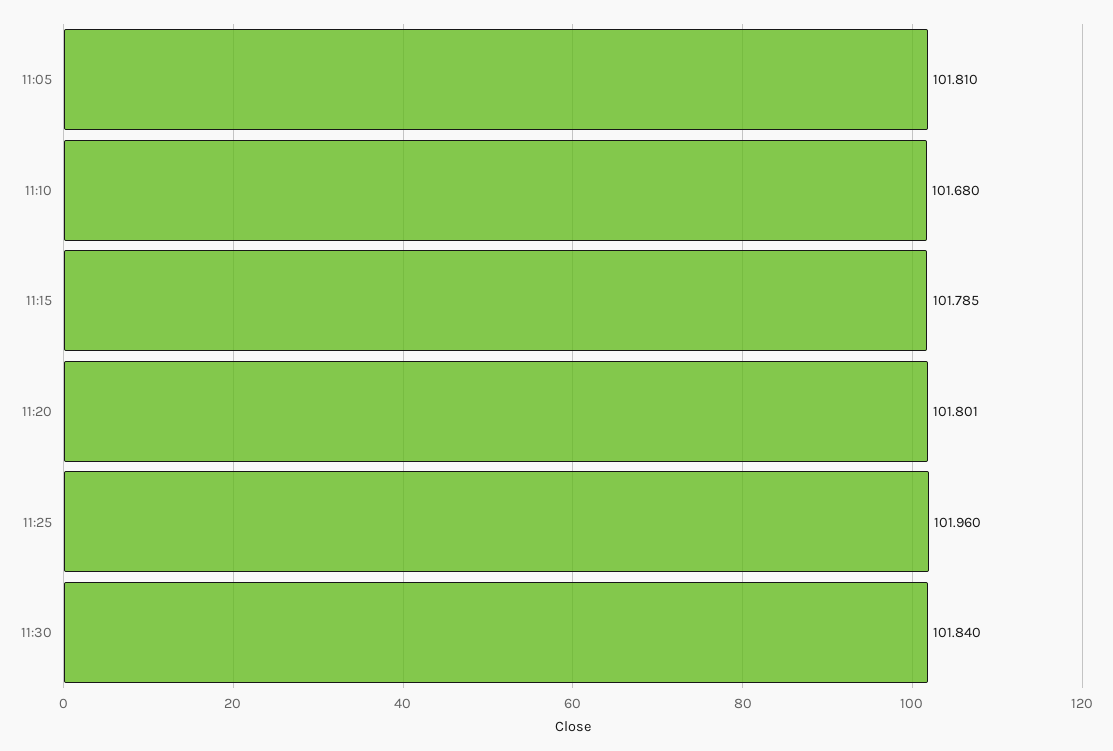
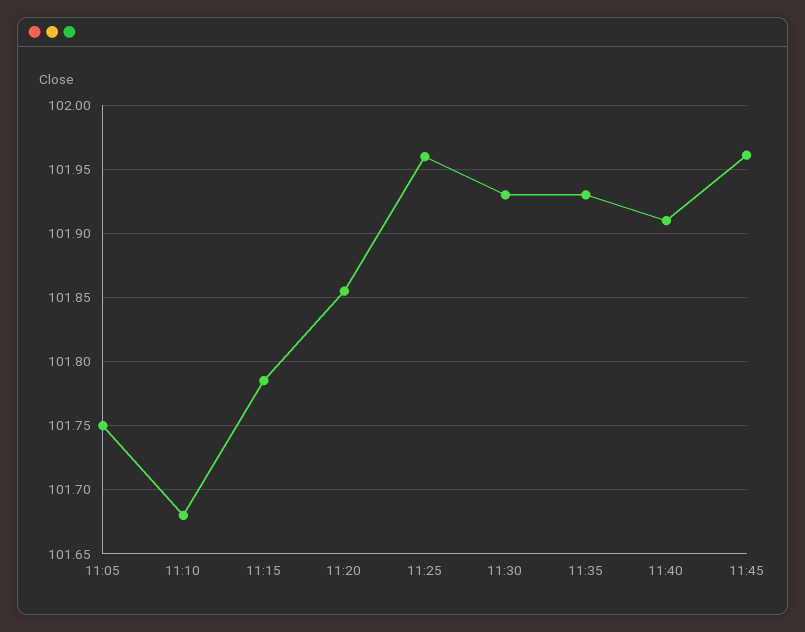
11:05: 101.81 -> 101.75
11:20: 101.801 -> 101.855
11:30: 101.84 -> 101.93
11:35: none -> 101.93
11:40: none -> 101.91
11:45: none -> 101.96

